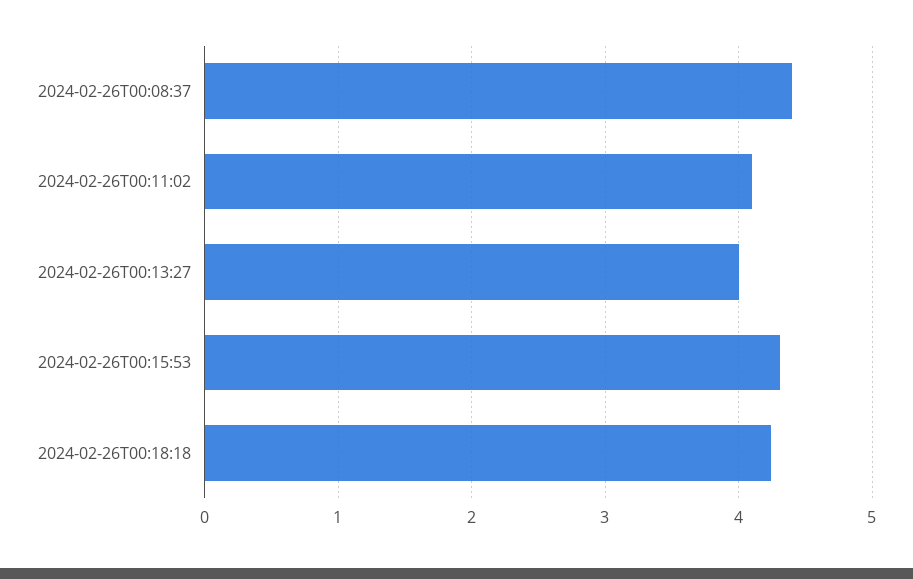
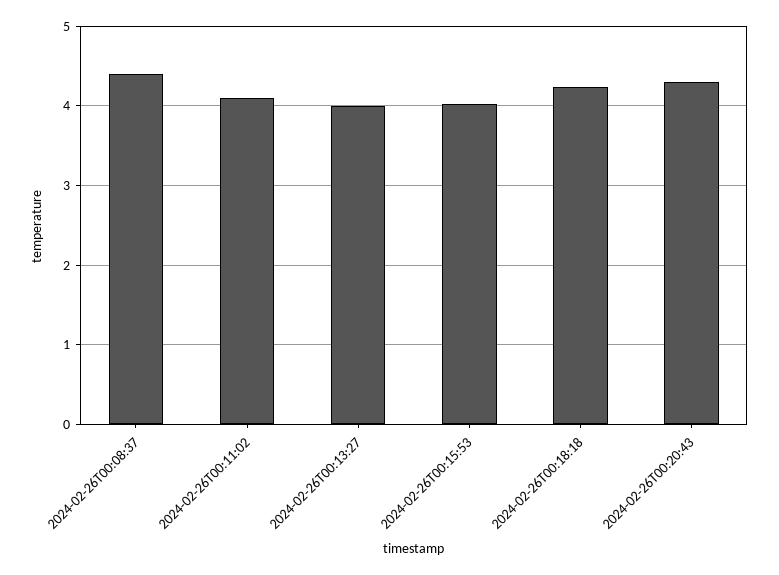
2024-02-26T00:15:53: 4.3 -> 4
2024-02-26T00:20:43: none -> 4.3

